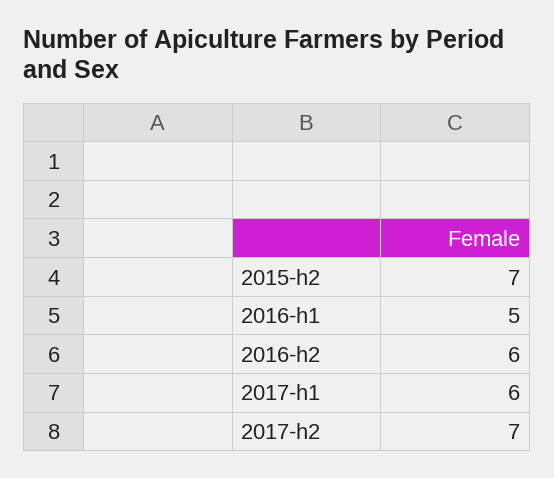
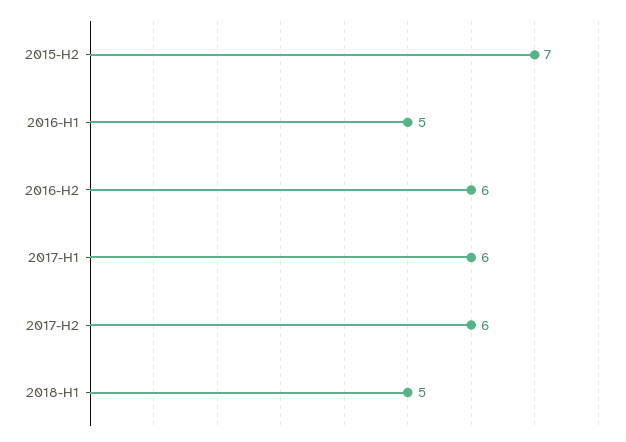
2017-h2: 7 -> 6
2018-H1: none -> 5

